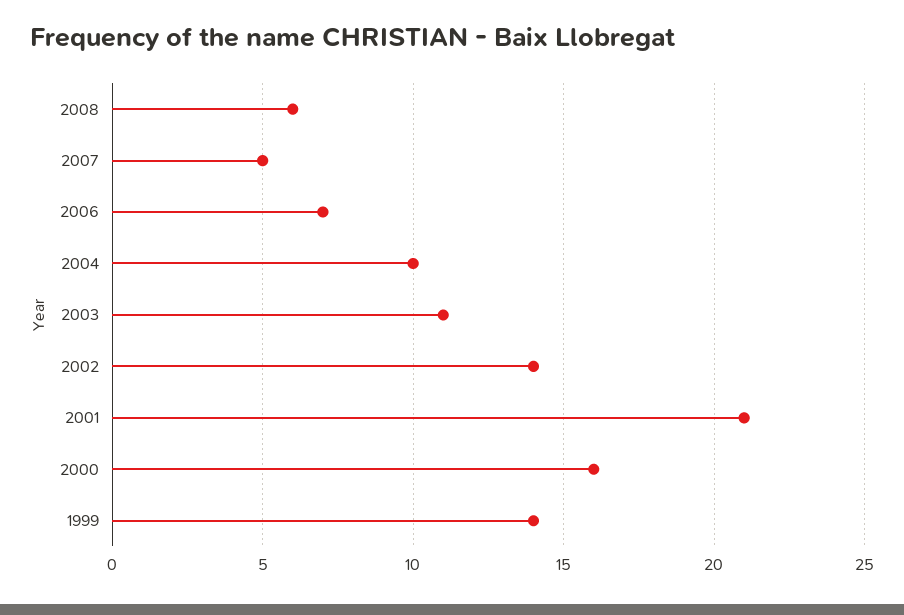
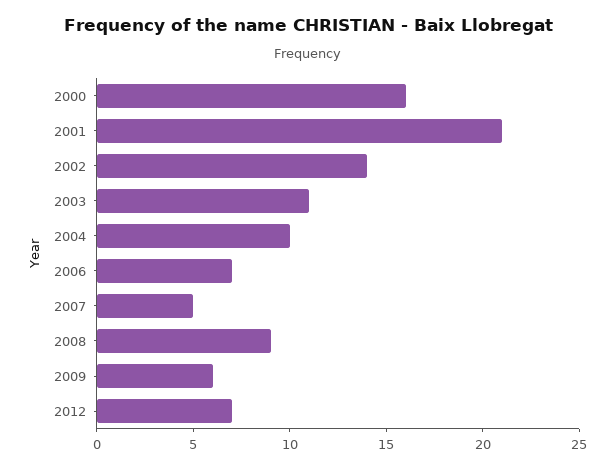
2008: 6 -> 9
1999: 14 -> none
2009: none -> 6
2012: none -> 7

